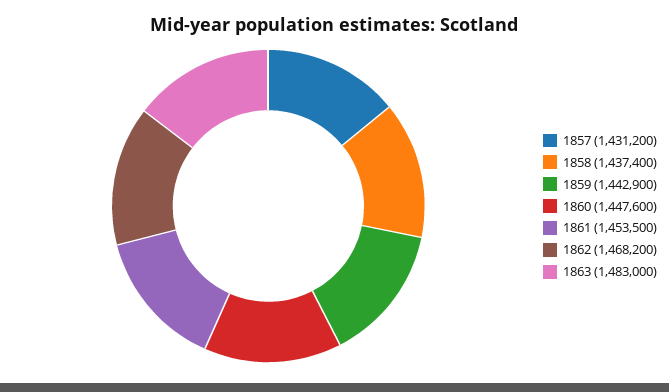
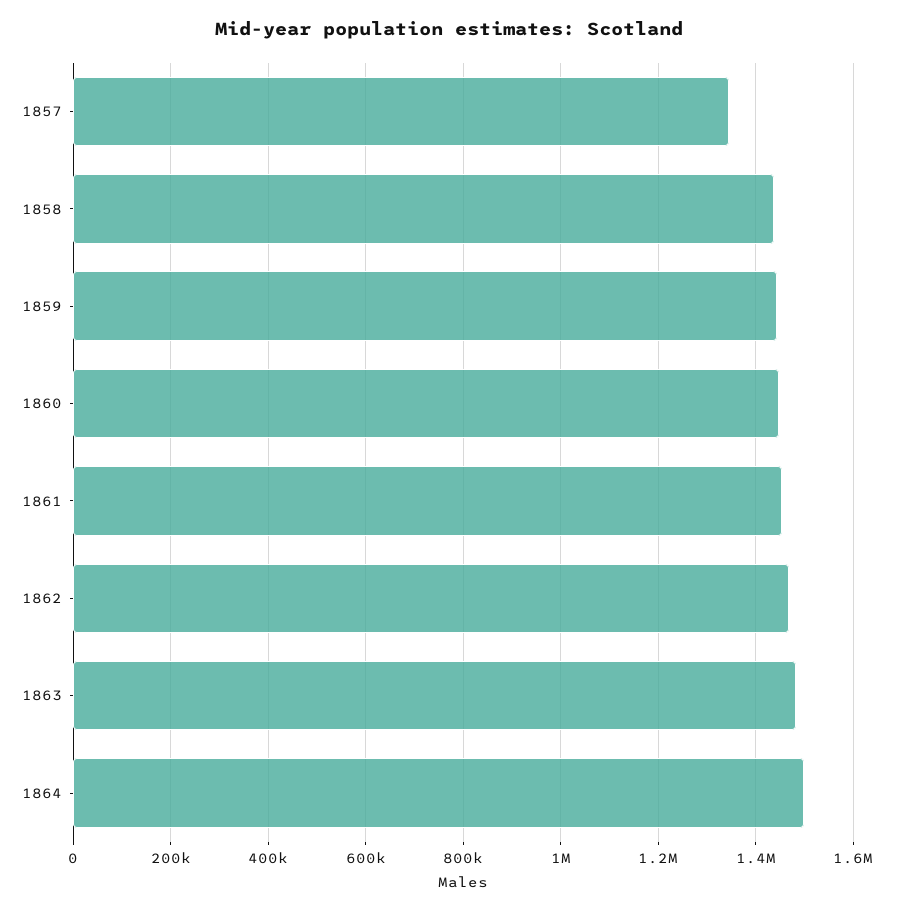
1857: 1431200 -> 1340000
1864: none -> 1500000

